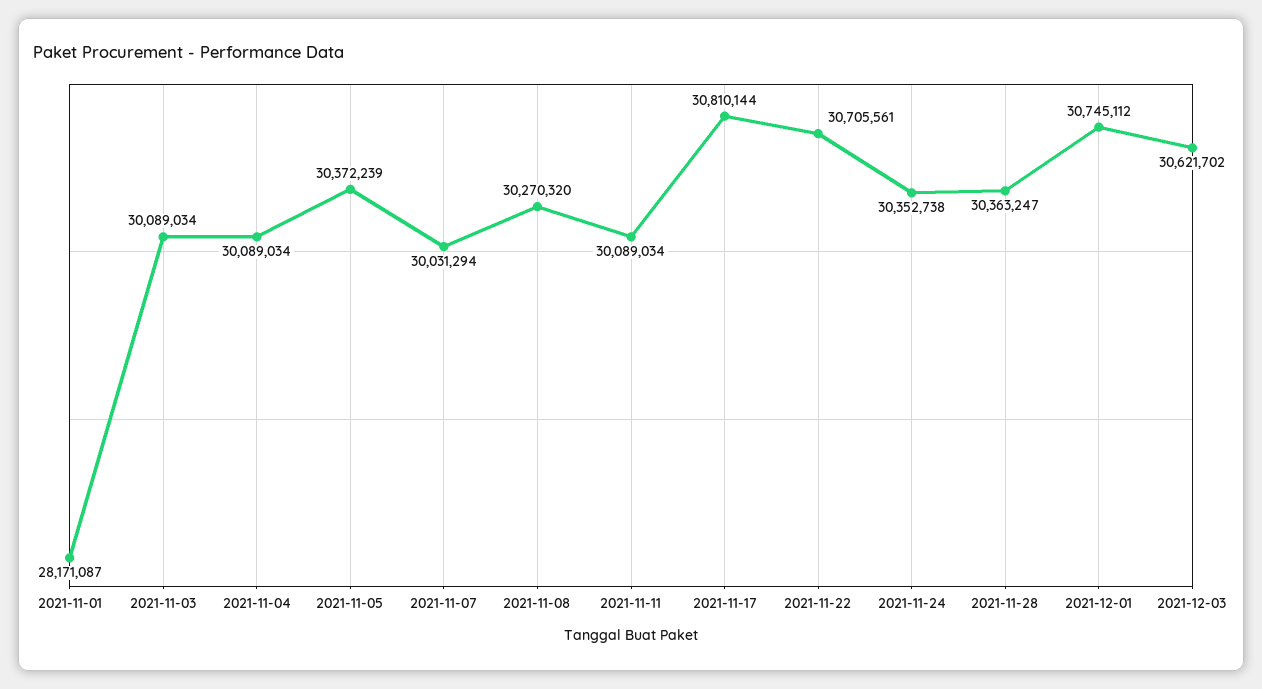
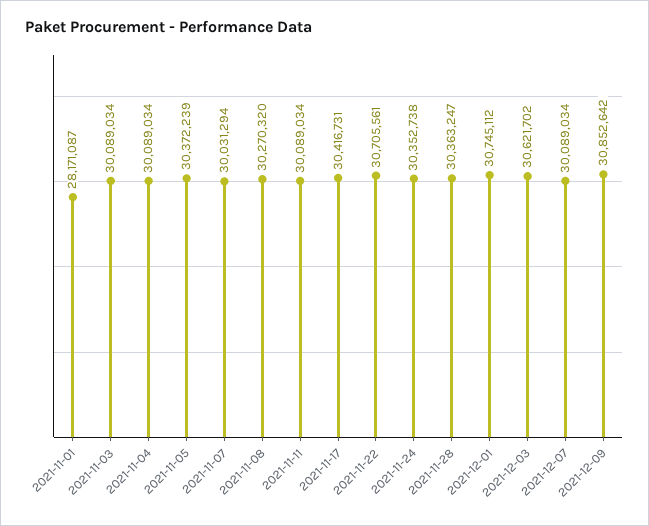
2021-11-17: 30810144 -> 30416731
2021-12-07: none -> 30089034
2021-12-09: none -> 30852642

